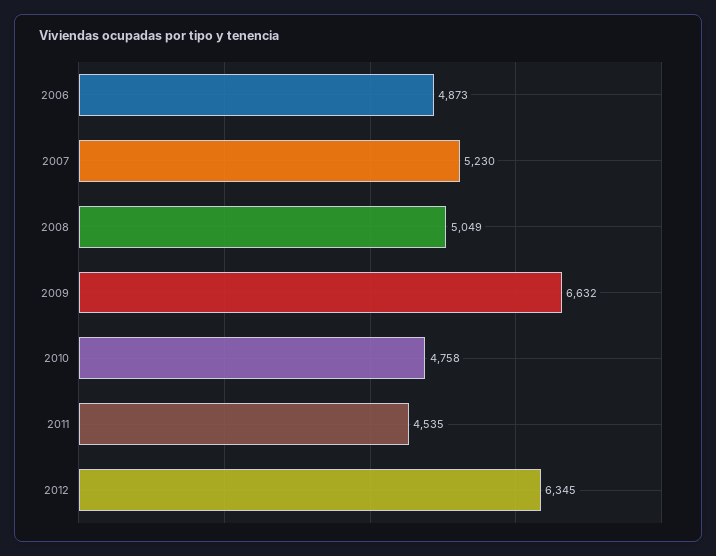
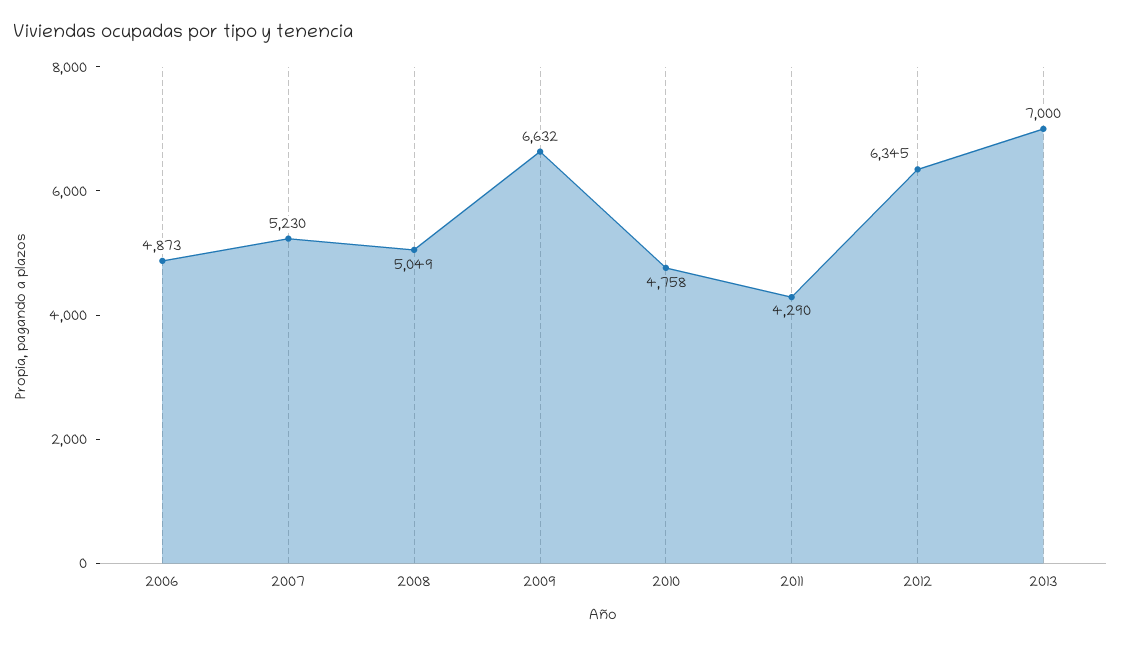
2011: 4535 -> 4290
2013: none -> 7000

